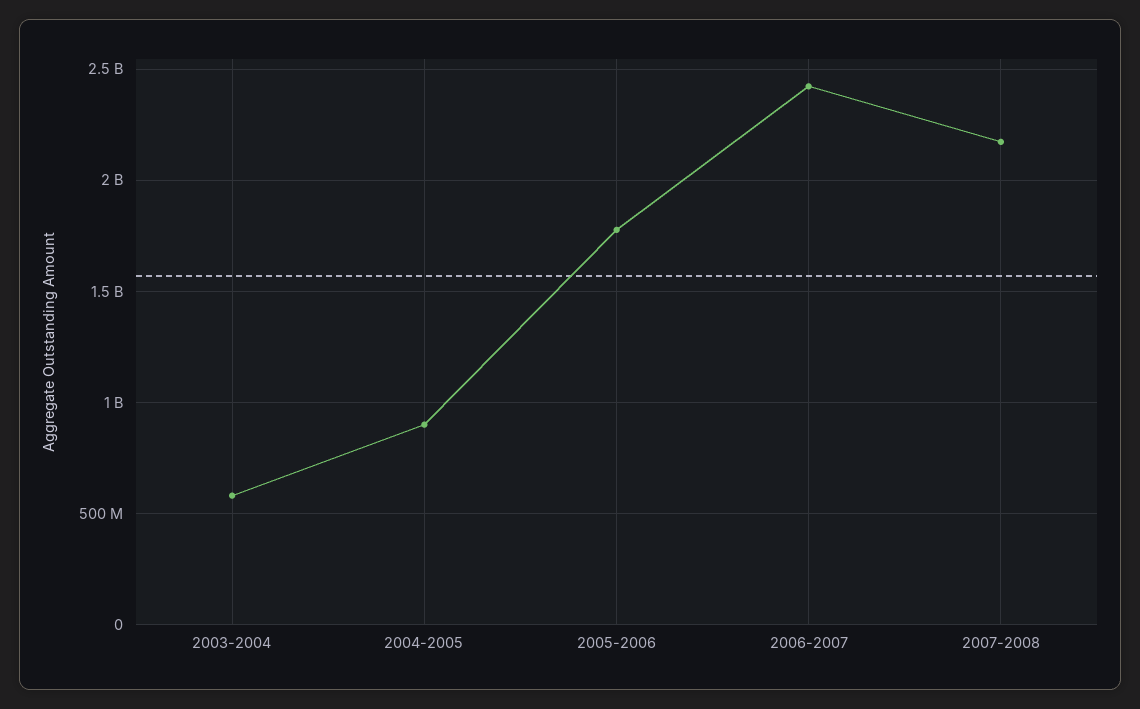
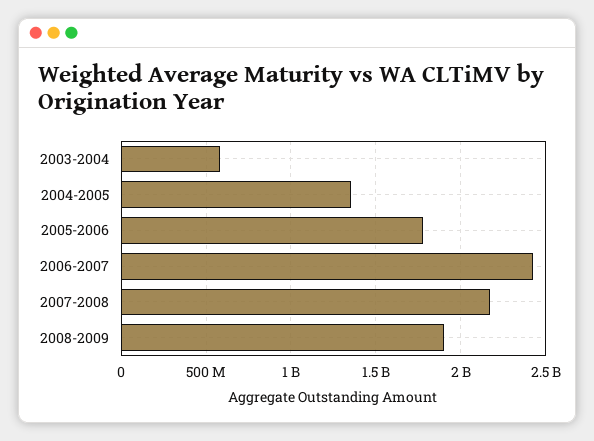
2004-2005: 900000000 -> 1350000000
2008-2009: none -> 1900000000

